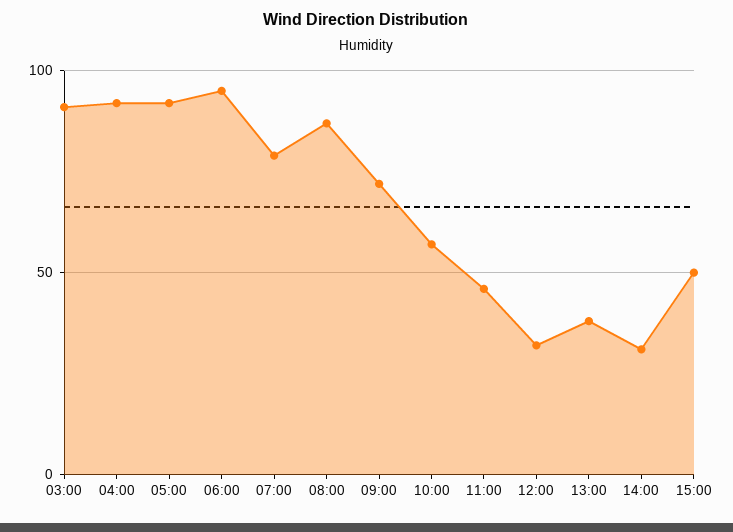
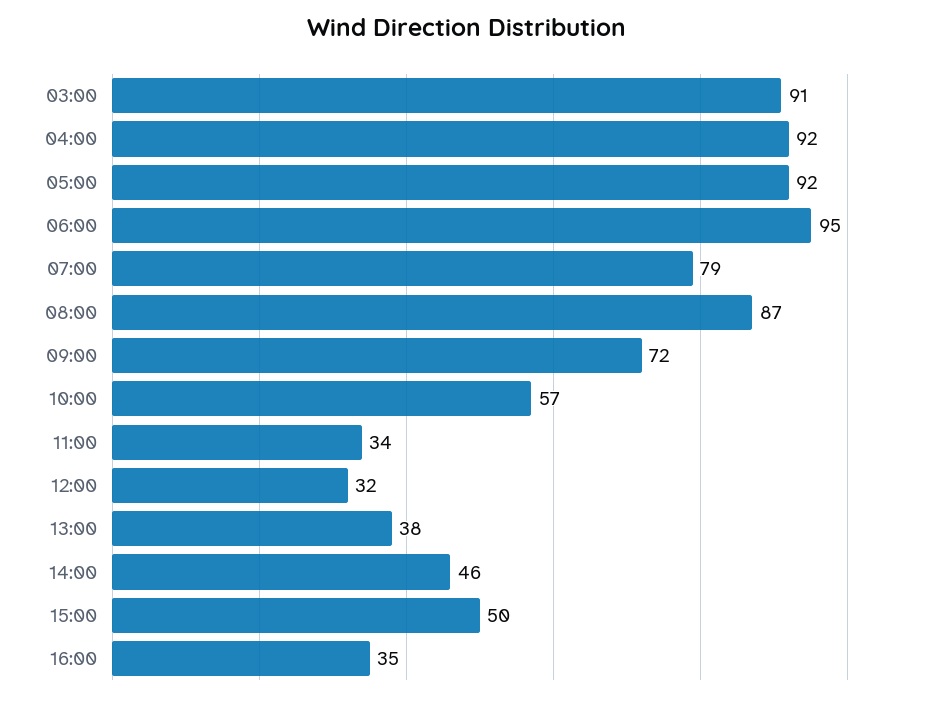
11:00: 45 -> 34
14:00: 30 -> 46
16:00: none -> 35

